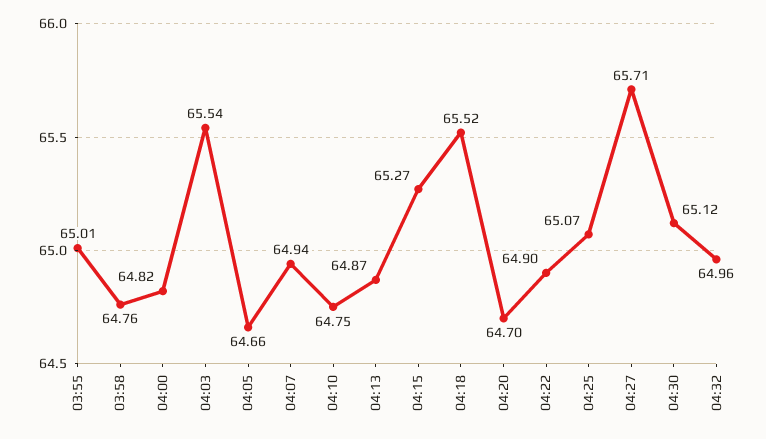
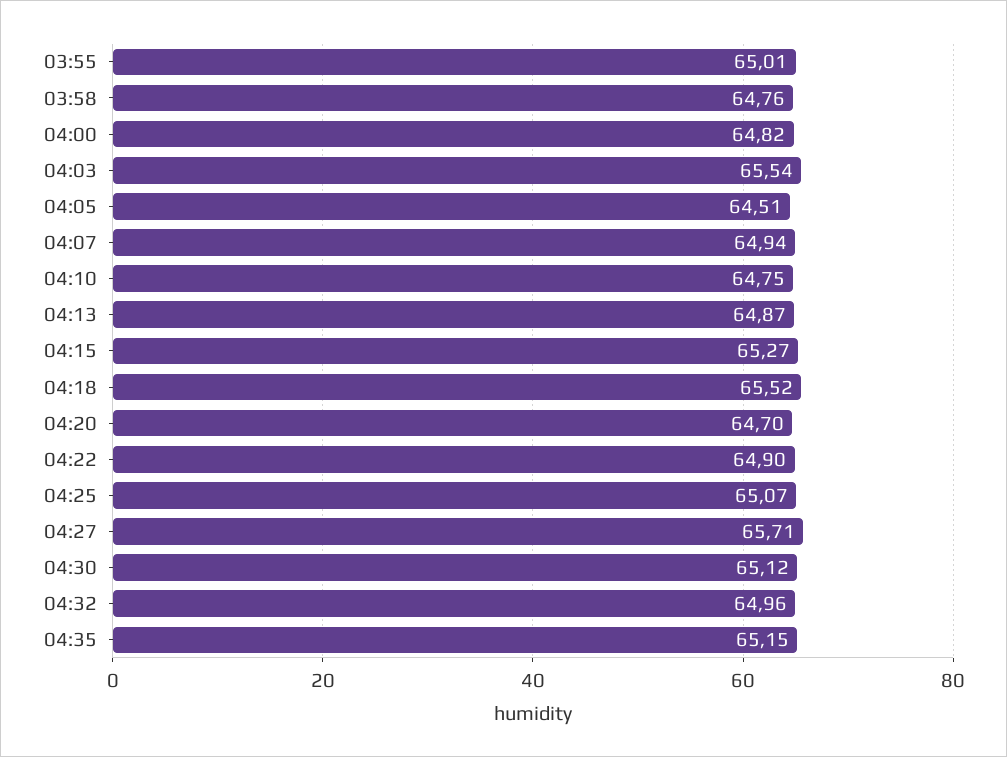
04:05: 64.66 -> 64.51
04:35: none -> 65.15

